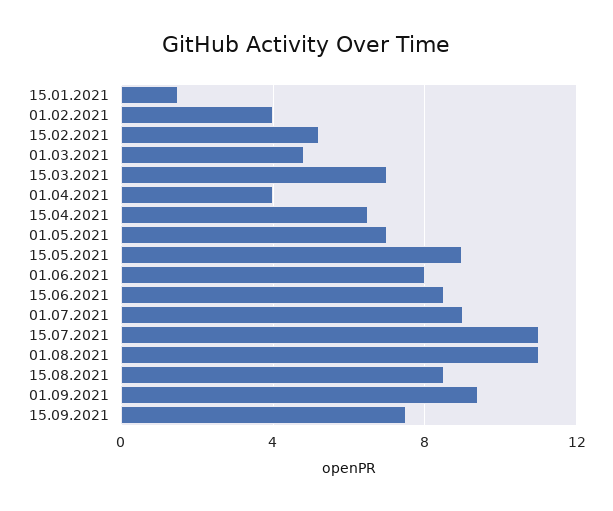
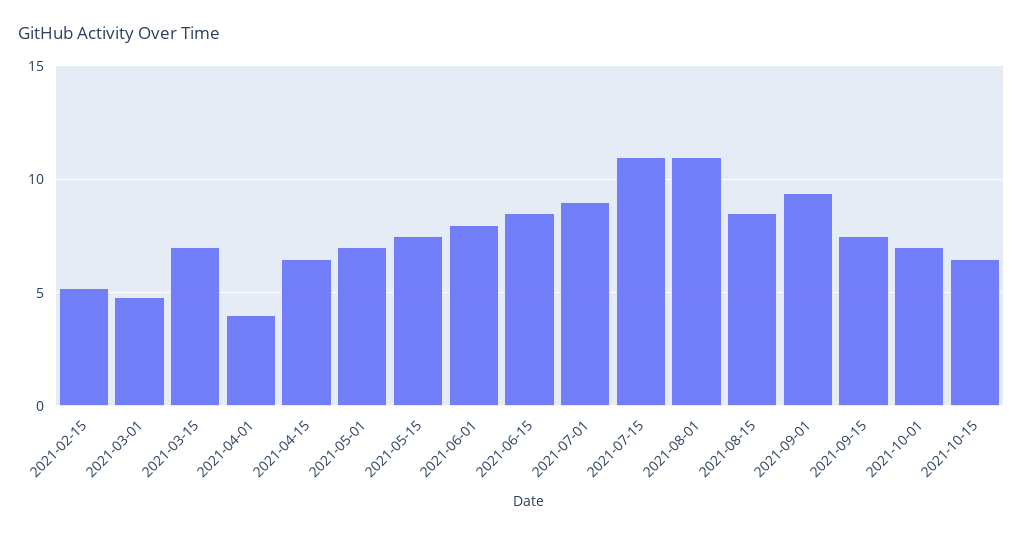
15.01.2021: 1.5 -> none
01.02.2021: 4 -> none
15.05.2021: 9 -> 7.5
2021-10-01: none -> 7
2021-10-15: none -> 6.5

